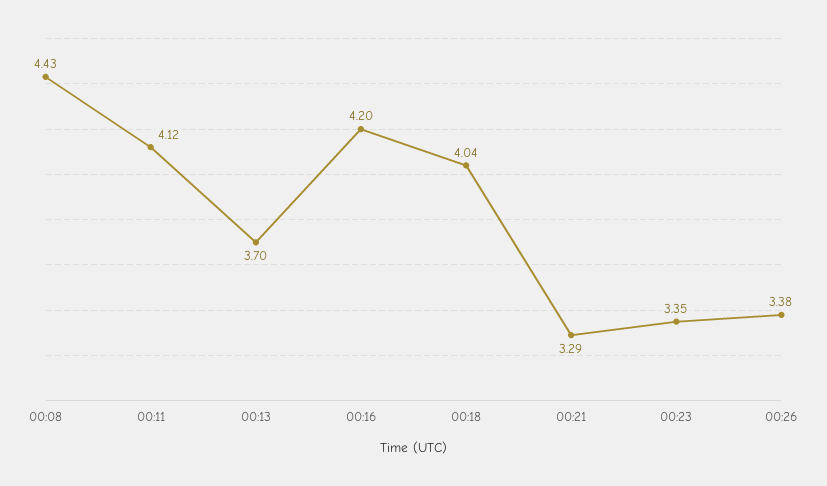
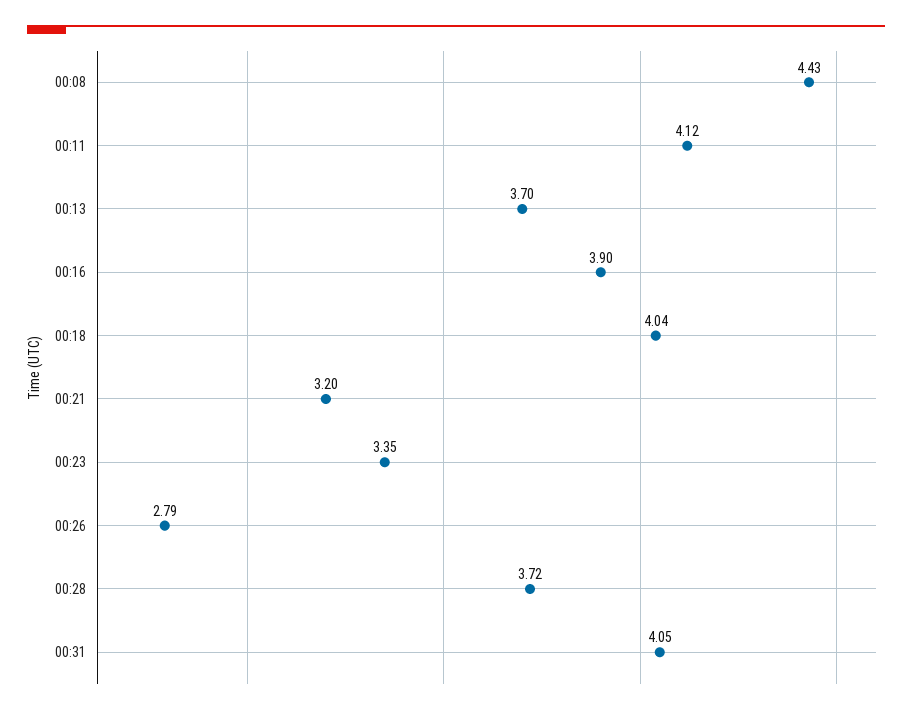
00:16: 4.2 -> 3.9
00:21: 3.29 -> 3.2
00:26: 3.38 -> 2.79
00:28: none -> 3.72
00:31: none -> 4.05

